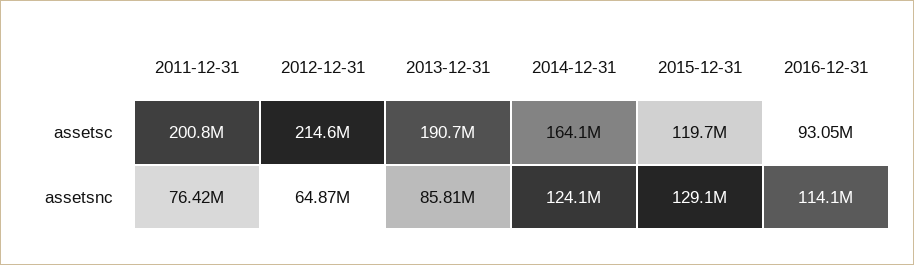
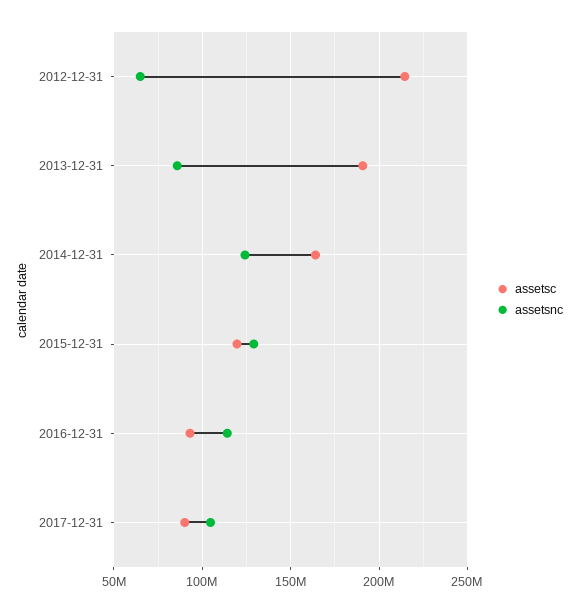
assetsc, 2011-12-31: 200800000 -> none
assetsnc, 2011-12-31: 76420000 -> none
assetsc, 2017-12-31: none -> 90000000
assetsnc, 2017-12-31: none -> 105000000

